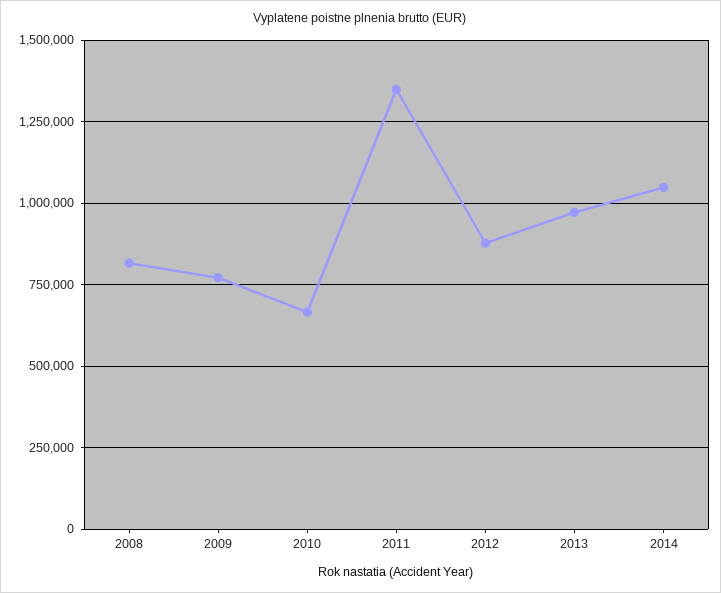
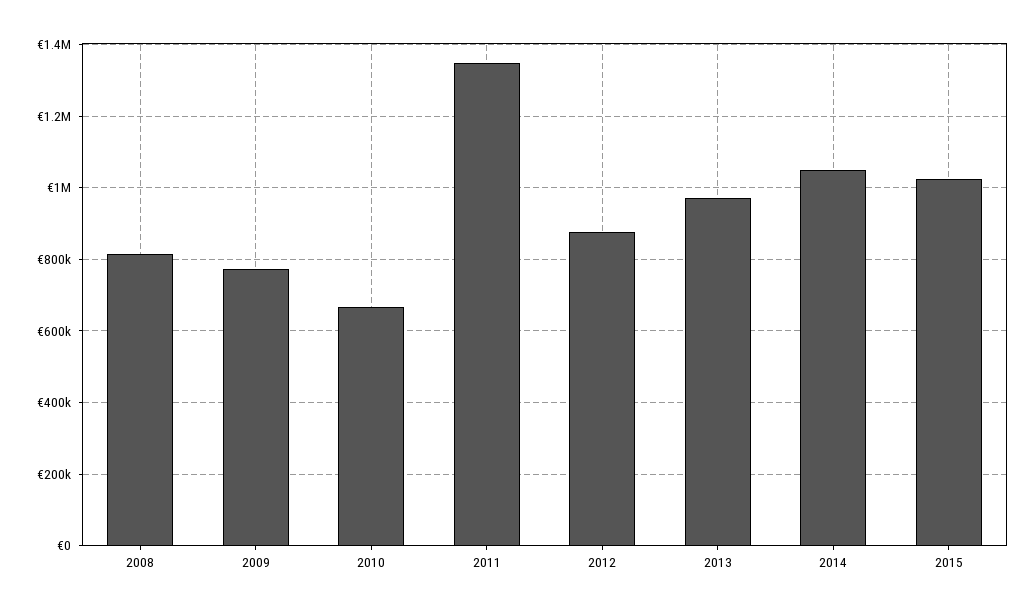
2015: none -> 1020000

